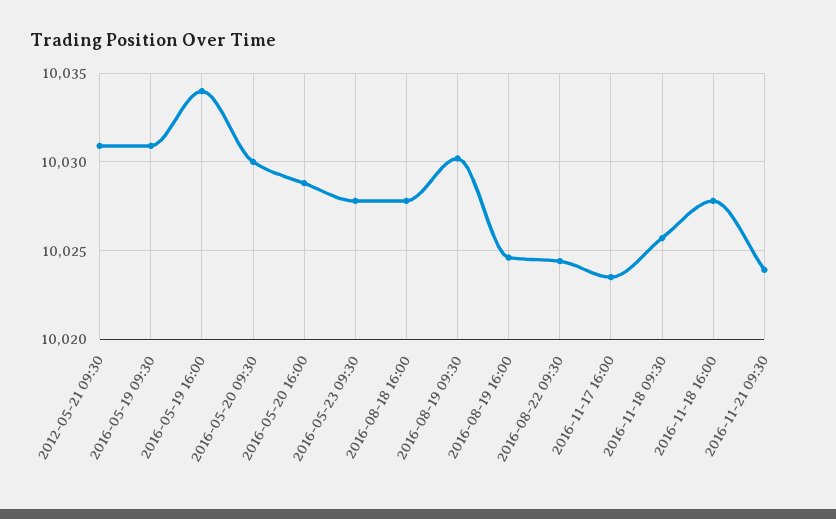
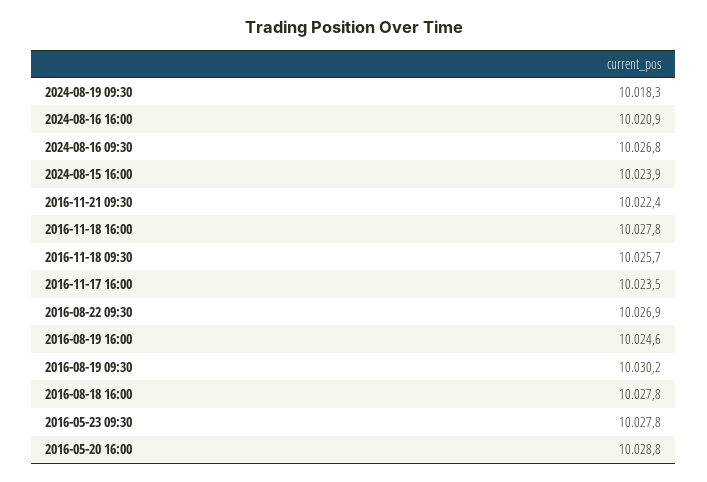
2012-05-21 09:30: 10031 -> none
2016-05-19 09:30: 10031 -> none
2016-05-19 16:00: 10034 -> none
2016-05-20 09:30: 10030 -> none
2016-08-22 09:30: 10024.5 -> 10026.9
2016-11-21 09:30: 10024 -> 10022.4
2024-08-19 09:30: none -> 10018.3
2024-08-16 16:00: none -> 10020.9
2024-08-16 09:30: none -> 10026.8
2024-08-15 16:00: none -> 10023.9

